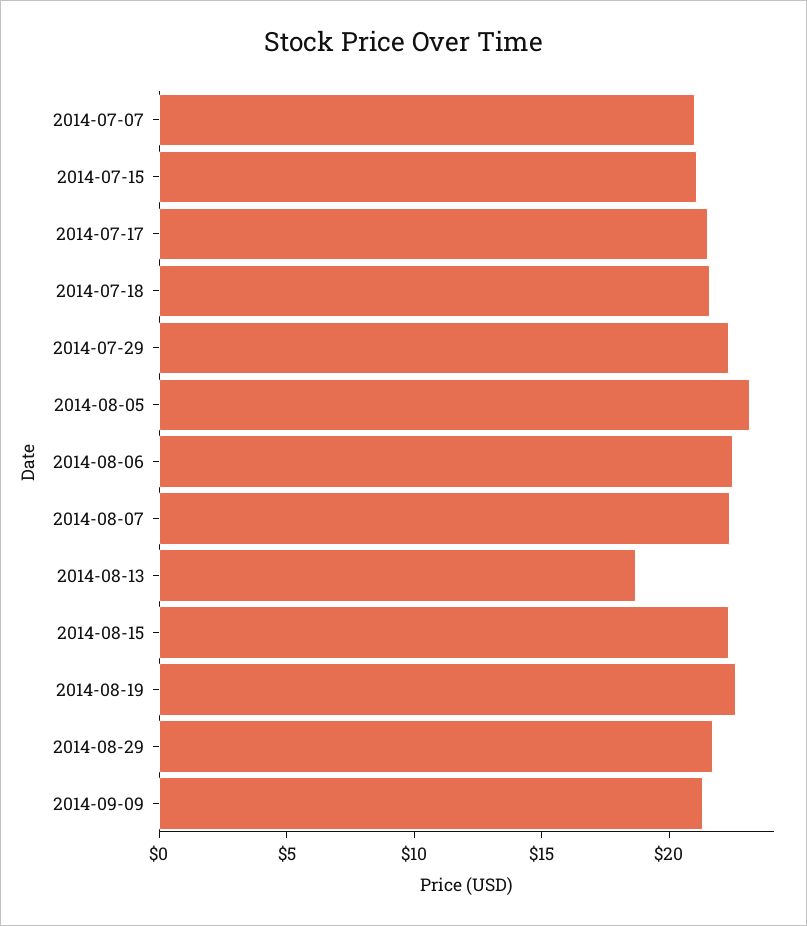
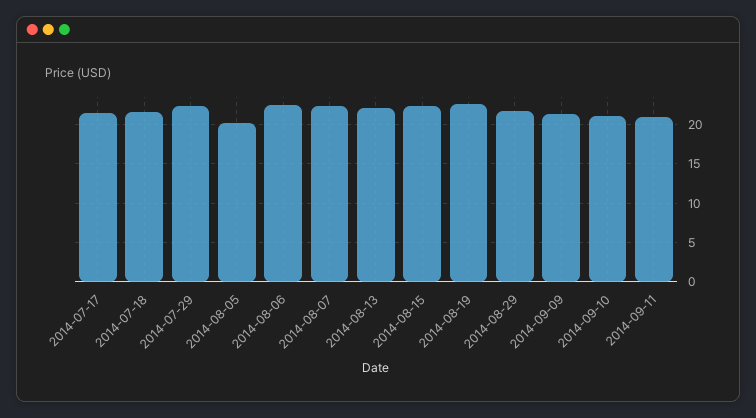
2014-07-07: 21 -> none
2014-07-15: 21 -> none
2014-08-05: 23 -> 20
2014-08-13: 19 -> 22
2014-09-10: none -> 21
2014-09-11: none -> 21

